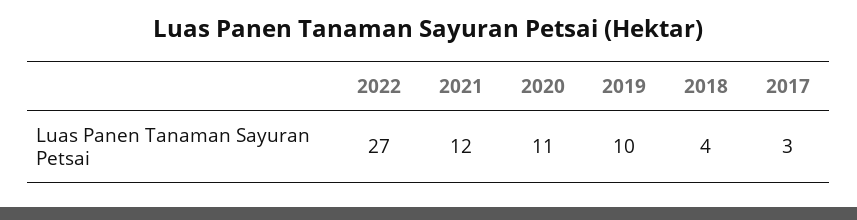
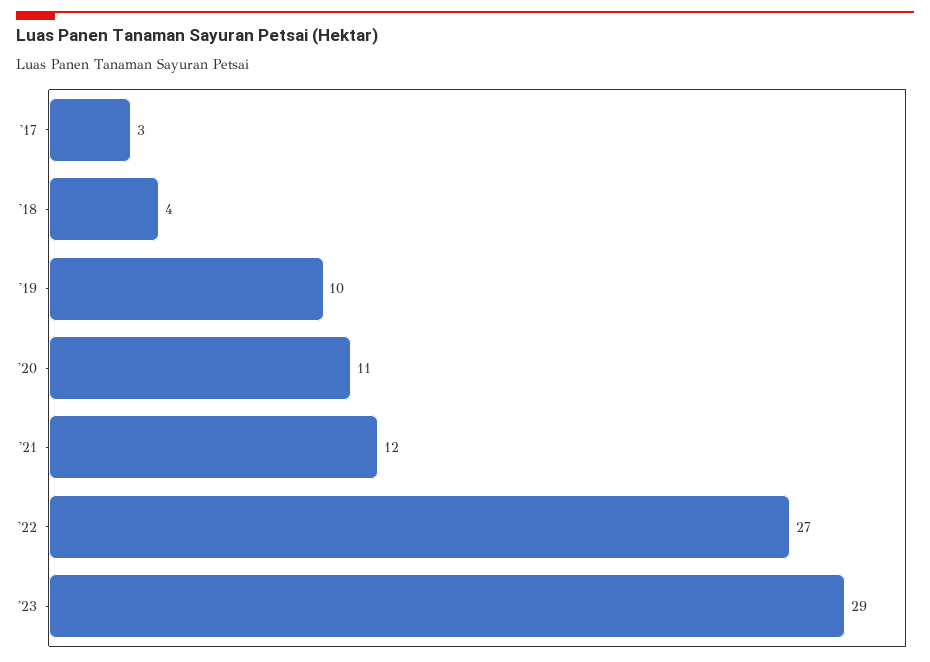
'23: none -> 29

